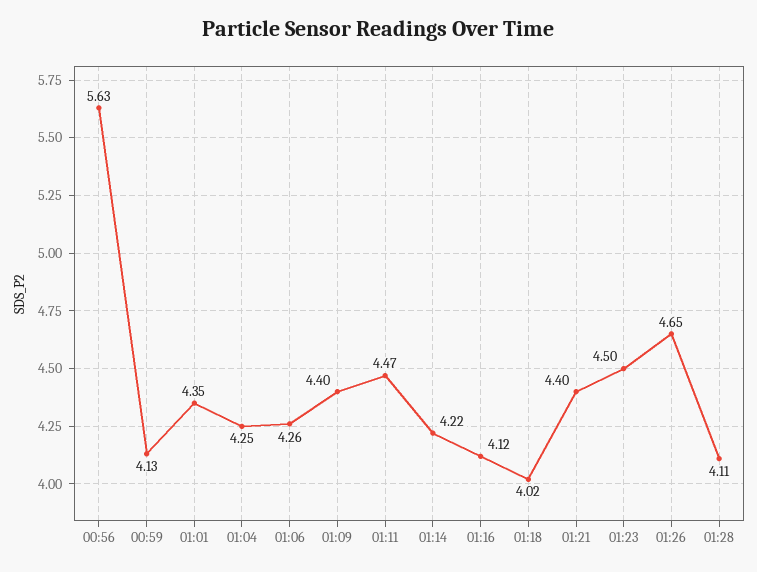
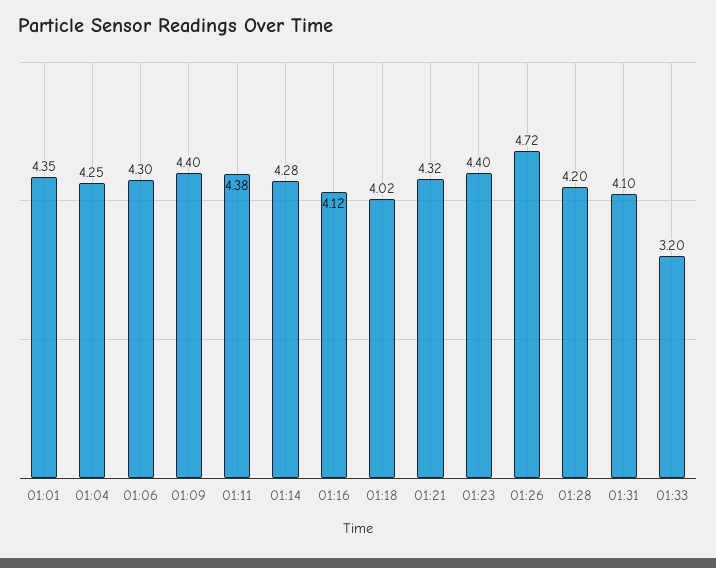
00:56: 5.63 -> none
00:59: 4.13 -> none
01:06: 4.26 -> 4.3
01:11: 4.47 -> 4.38
01:14: 4.22 -> 4.28
01:21: 4.4 -> 4.32
01:23: 4.5 -> 4.4
01:26: 4.65 -> 4.72
01:28: 4.11 -> 4.2
01:31: none -> 4.1
01:33: none -> 3.2

